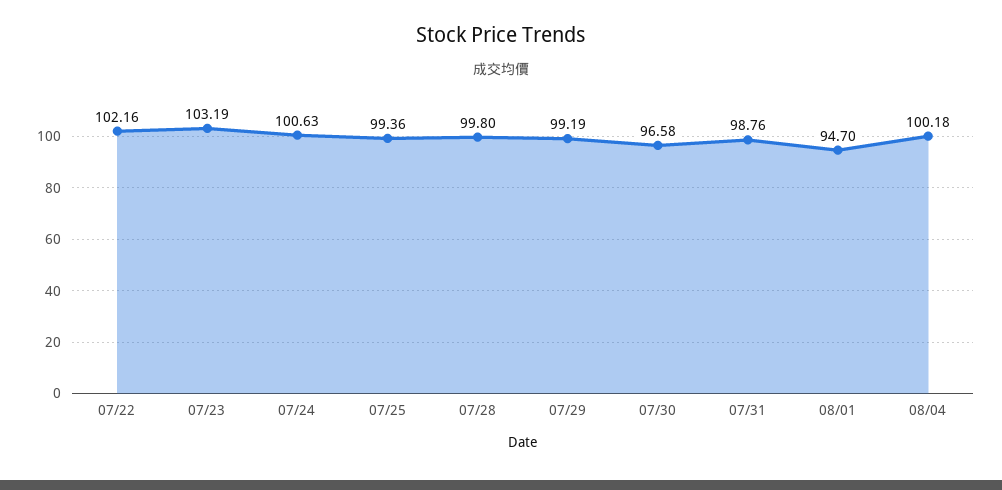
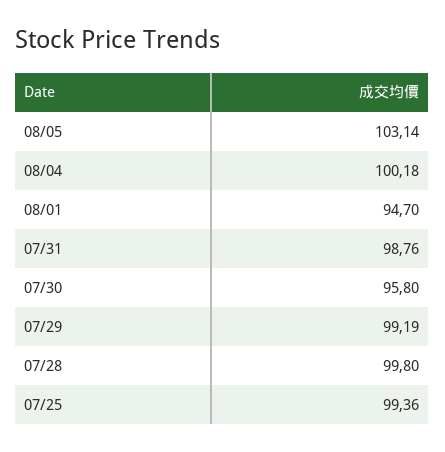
07/22: 102.16 -> none
07/23: 103.19 -> none
07/24: 100.63 -> none
07/30: 96.58 -> 95.8
08/05: none -> 103.14

